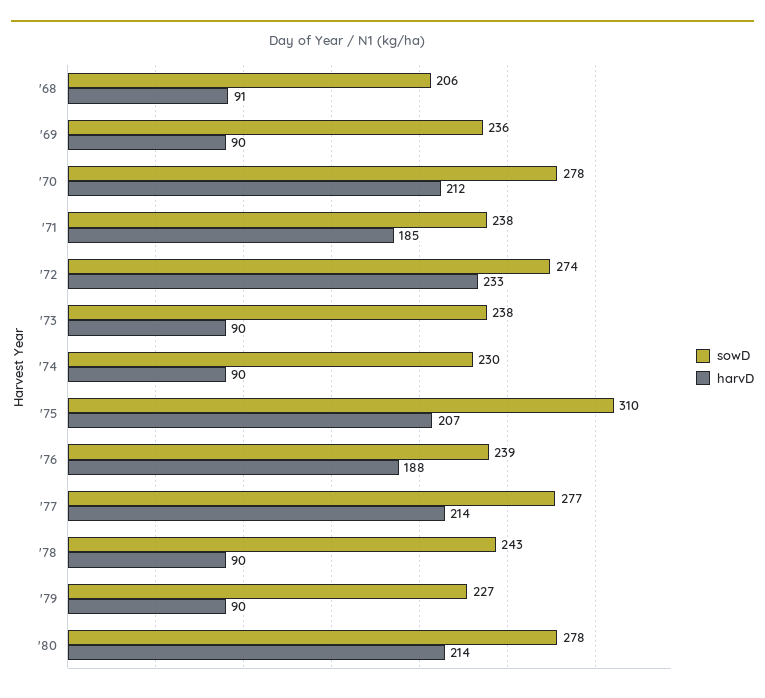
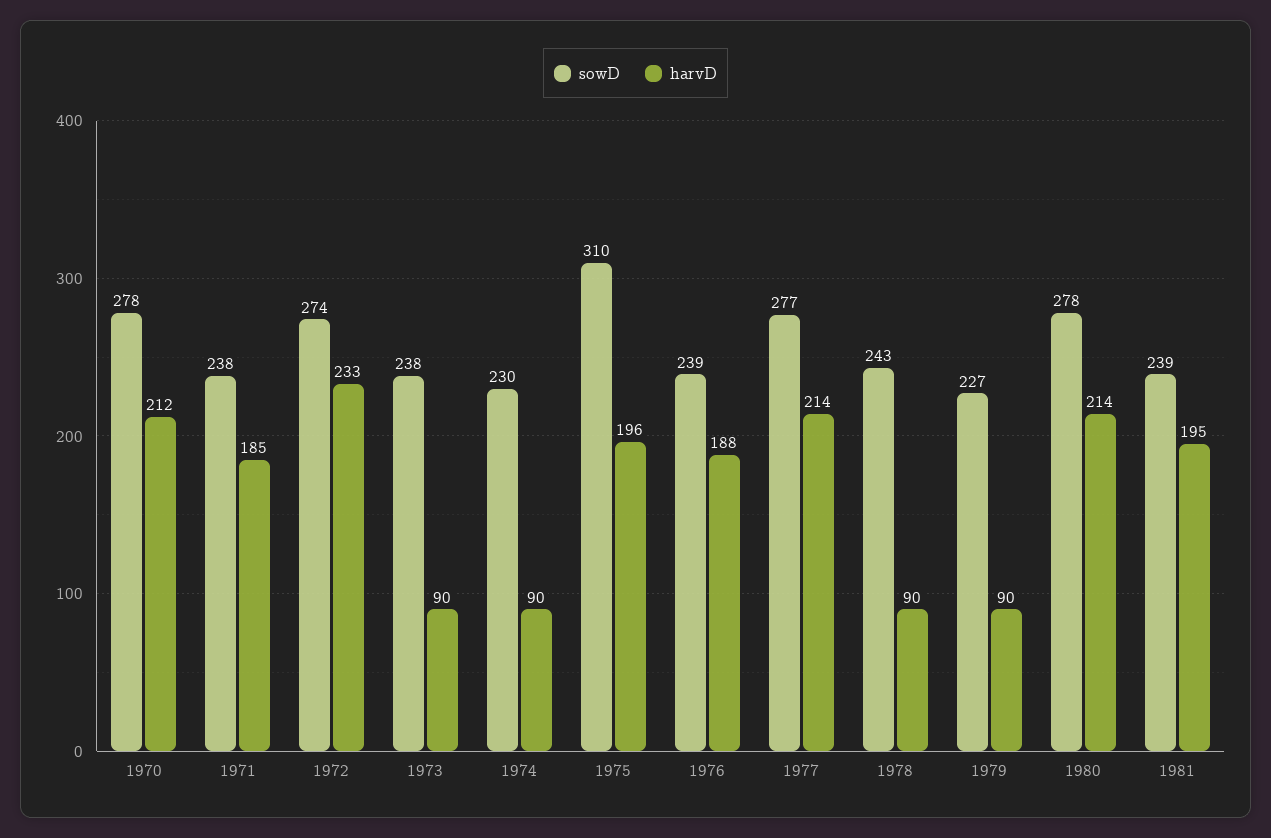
sowD, '68: 206 -> none
harvD, '68: 91 -> none
sowD, '69: 236 -> none
harvD, '69: 90 -> none
harvD, '75: 207 -> 196
sowD, 1981: none -> 239
harvD, 1981: none -> 195

